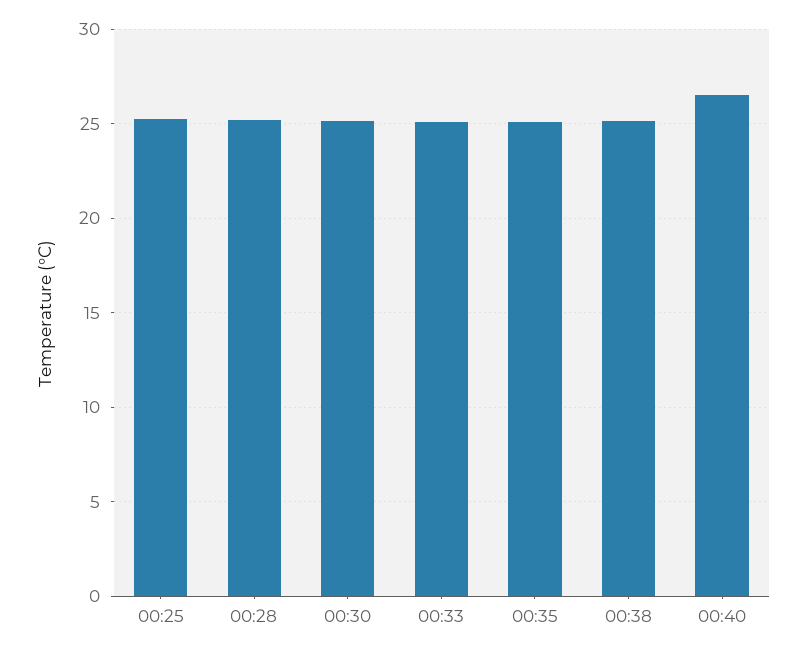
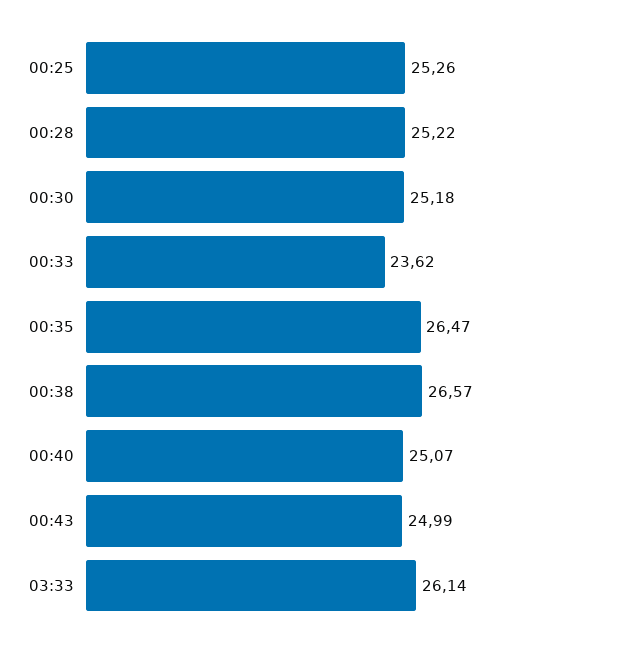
00:33: 25 -> 23.62
00:35: 25 -> 26.47
00:38: 25 -> 26.57
00:40: 26.5 -> 25.07
00:43: none -> 24.99
03:33: none -> 26.14

